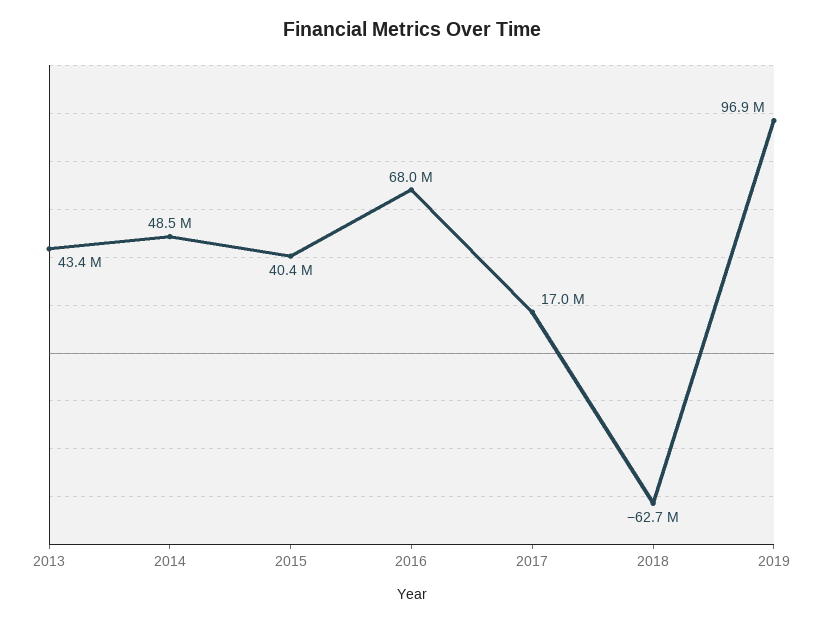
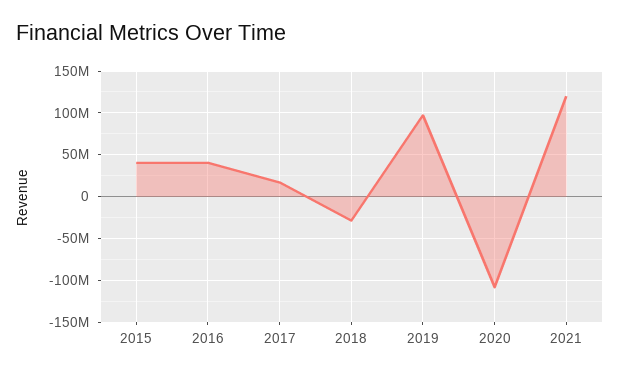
2013: 43400000 -> none
2014: 48500000 -> none
2016: 68000000 -> 40000000
2018: -62700000 -> -30000000
2020: none -> -110000000
2021: none -> 120000000

